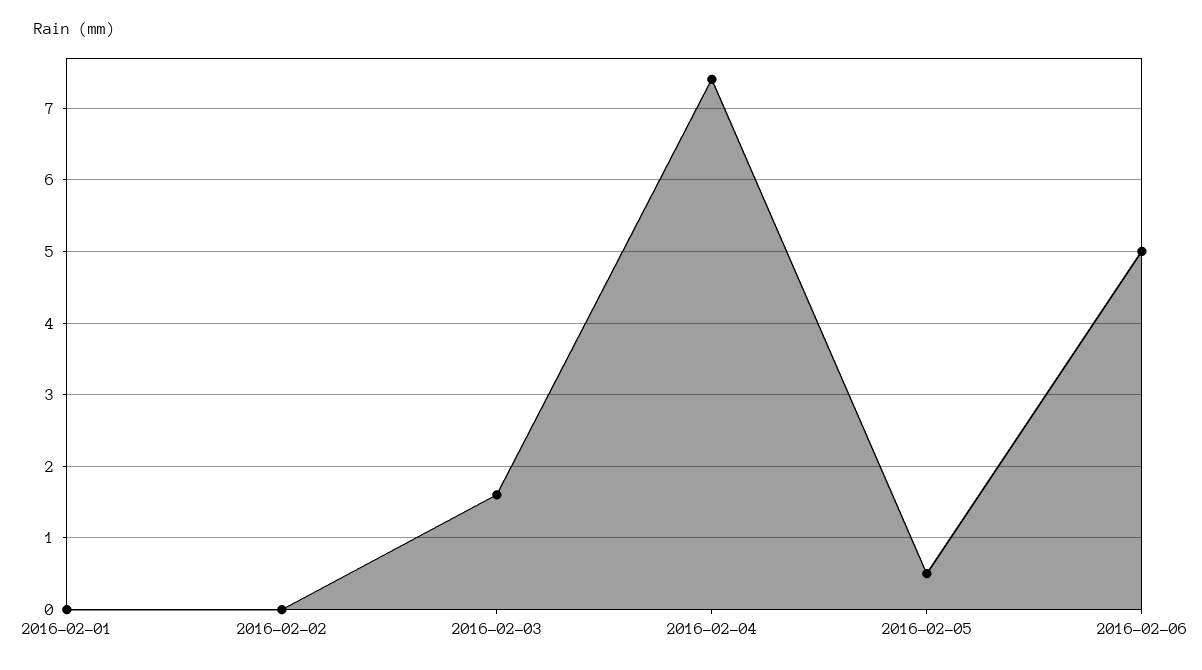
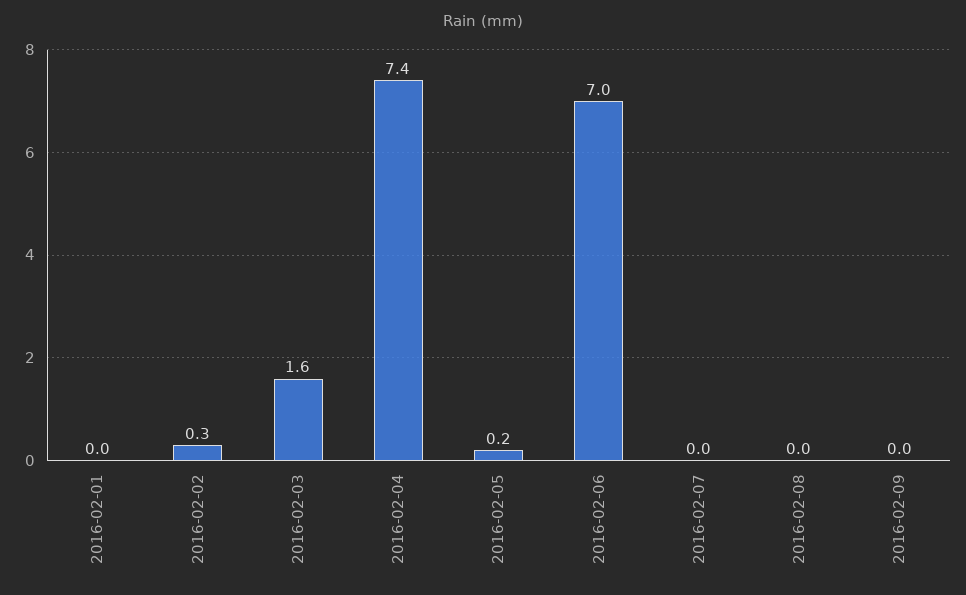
2016-02-02: 0 -> 0.3
2016-02-05: 0.5 -> 0.2
2016-02-06: 5 -> 7
2016-02-07: none -> 0
2016-02-08: none -> 0
2016-02-09: none -> 0

